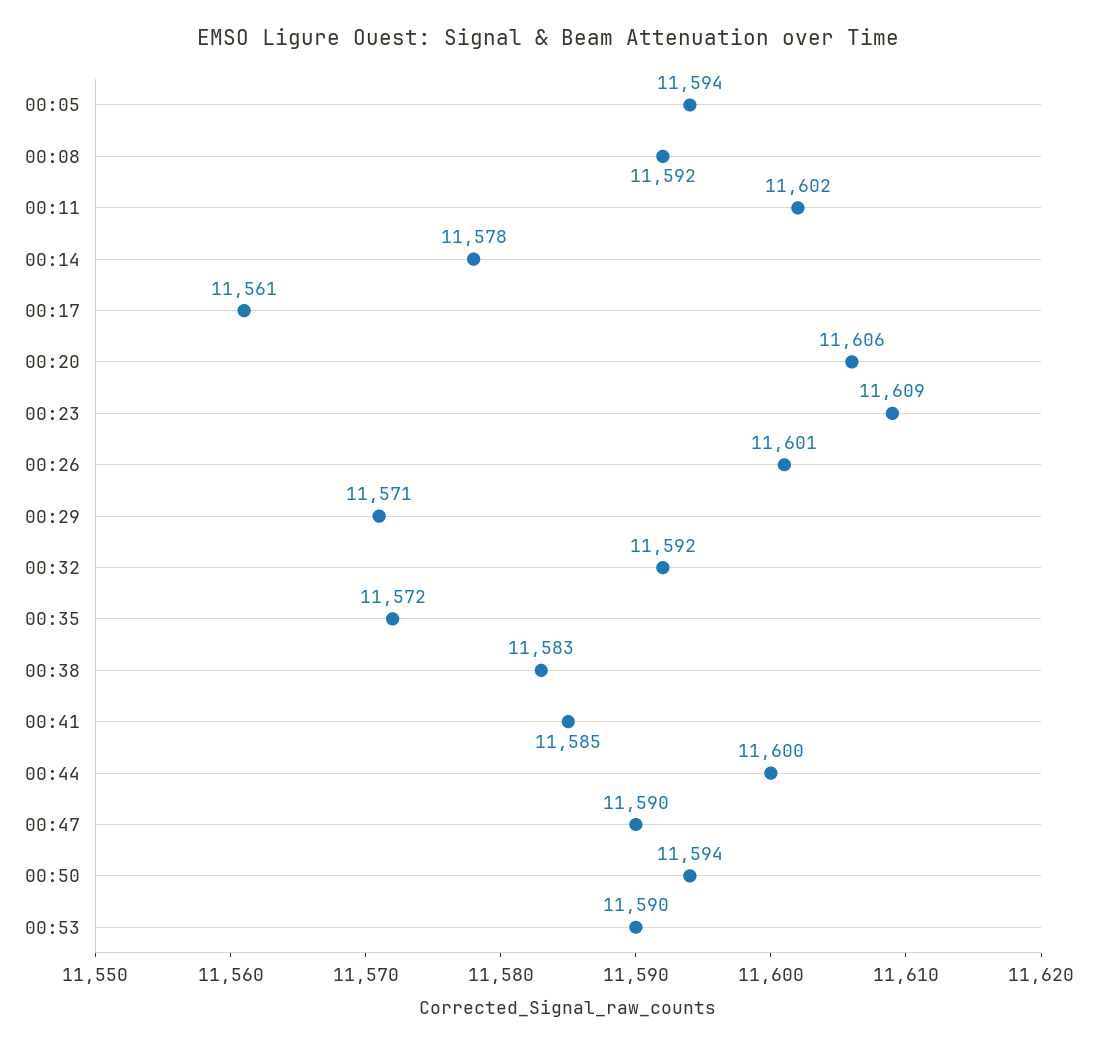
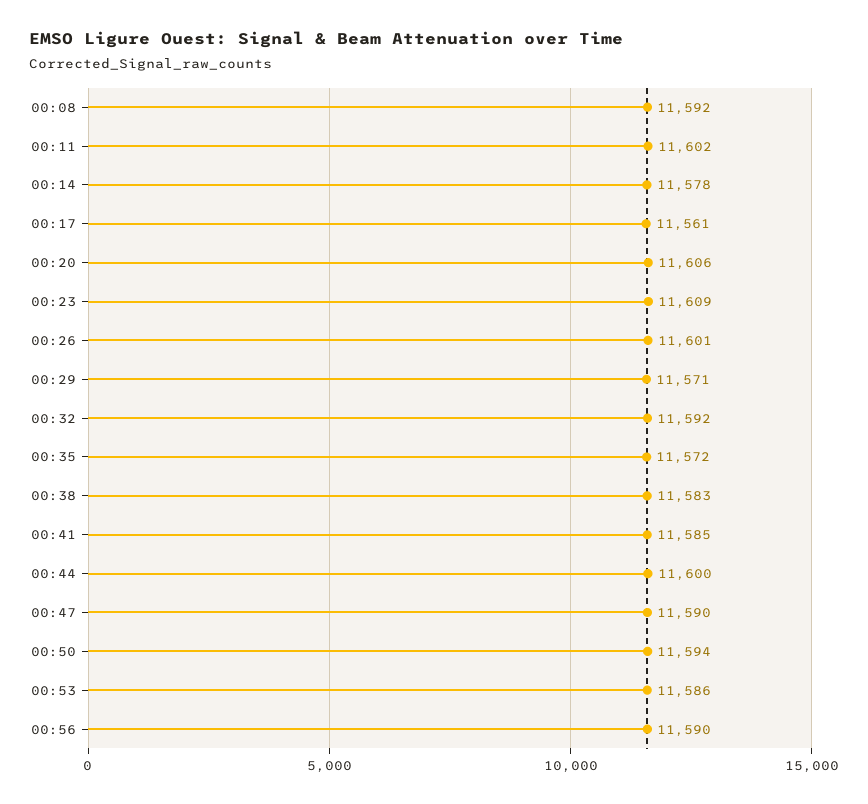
00:05: 11594 -> none
00:53: 11590 -> 11586
00:56: none -> 11590

